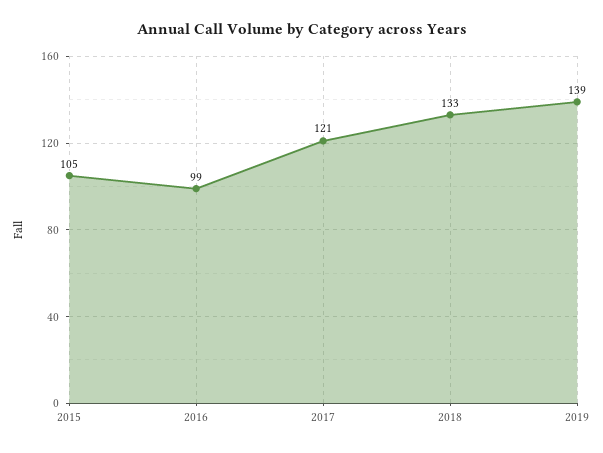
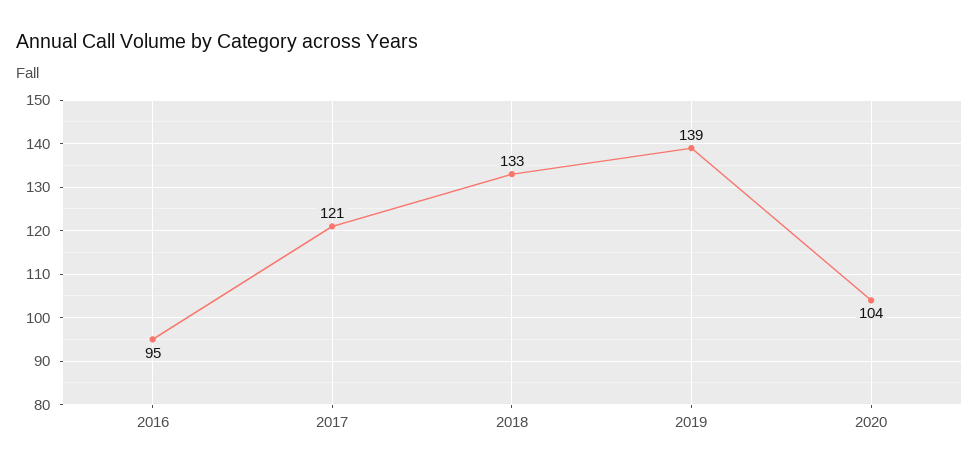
2015: 105 -> none
2016: 99 -> 95
2020: none -> 104

